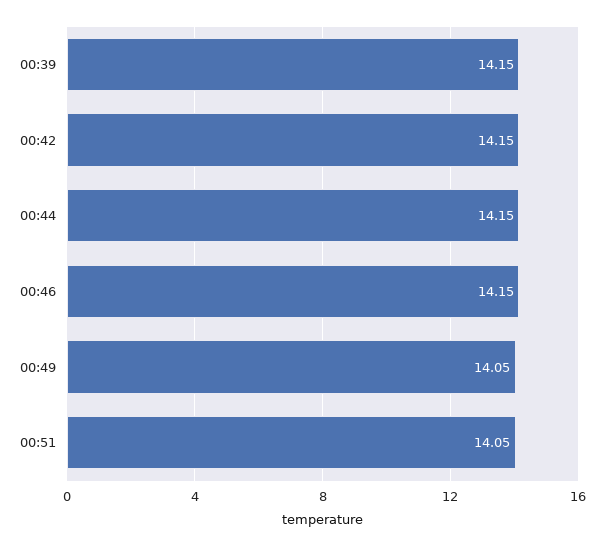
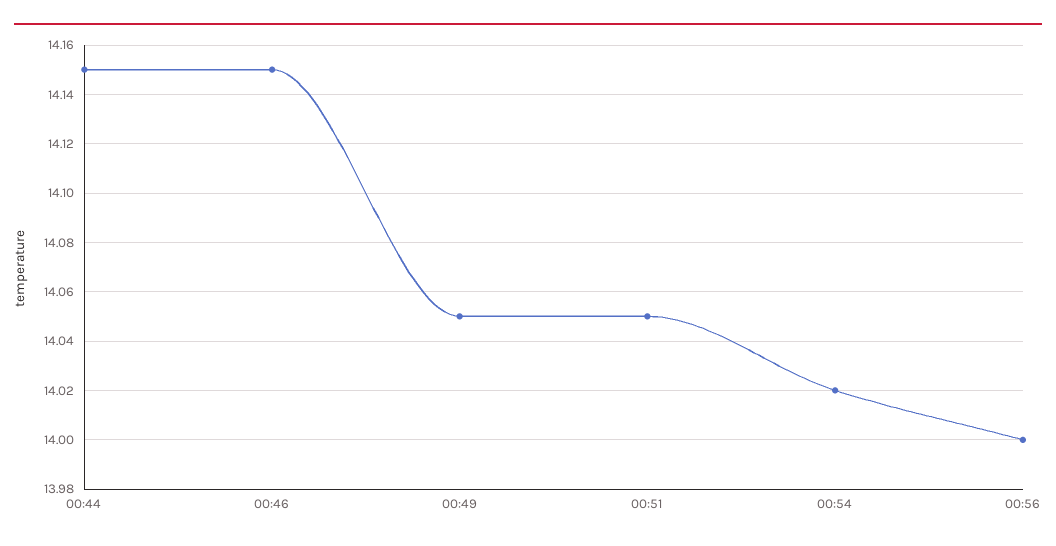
00:39: 14.15 -> none
00:42: 14.15 -> none
00:54: none -> 14.02
00:56: none -> 14

